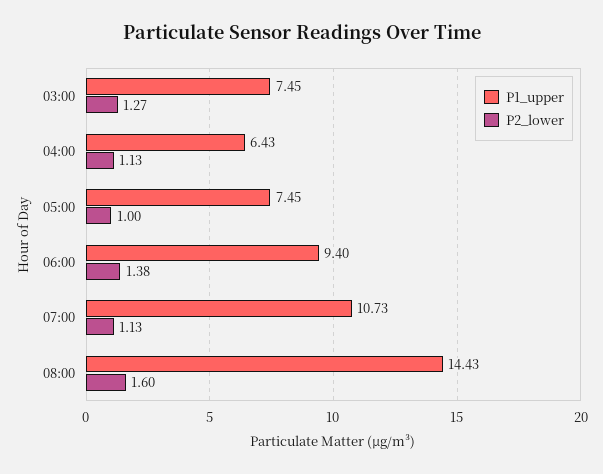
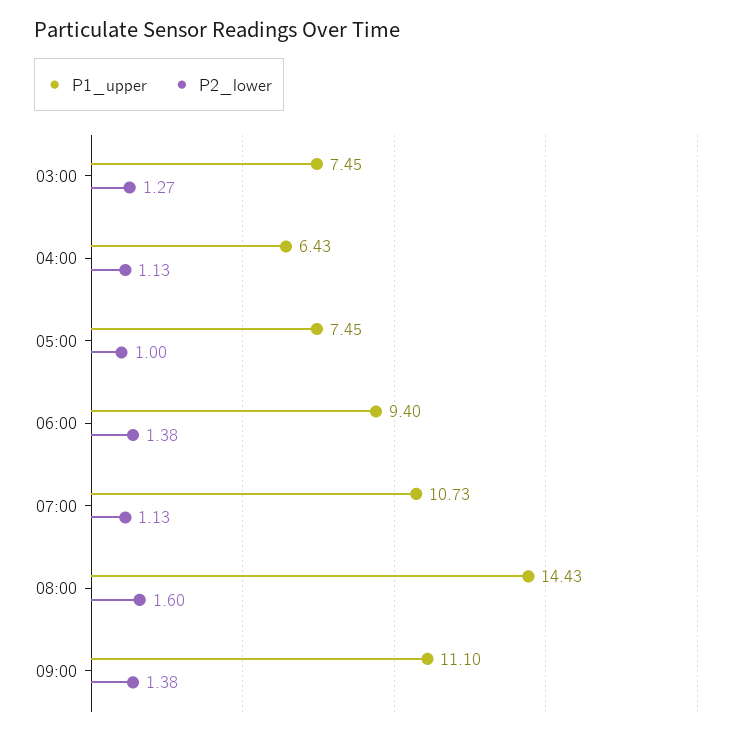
P1_upper, 09:00: none -> 11.1
P2_lower, 09:00: none -> 1.38

